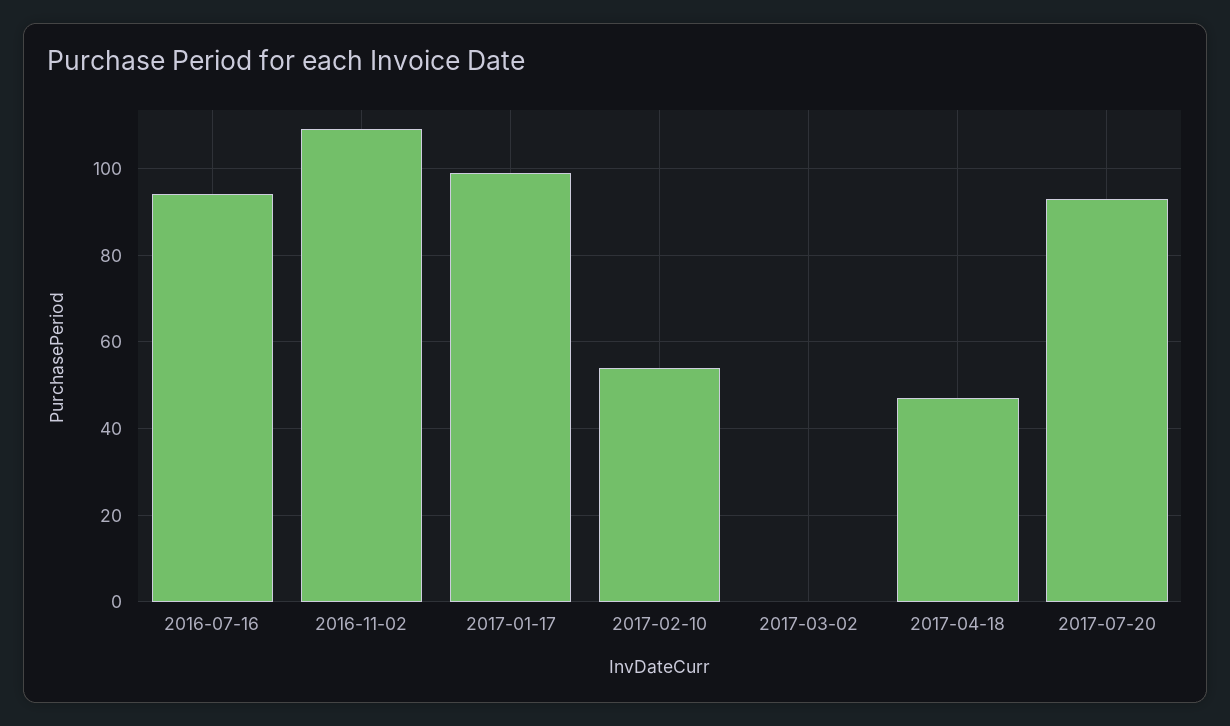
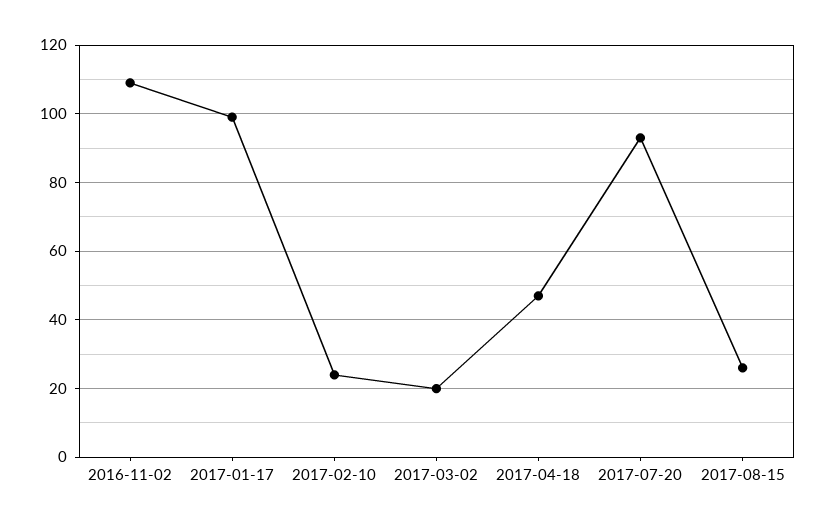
2016-07-16: 95 -> none
2017-02-10: 55 -> 25
2017-03-02: 0 -> 20
2017-08-15: none -> 25

